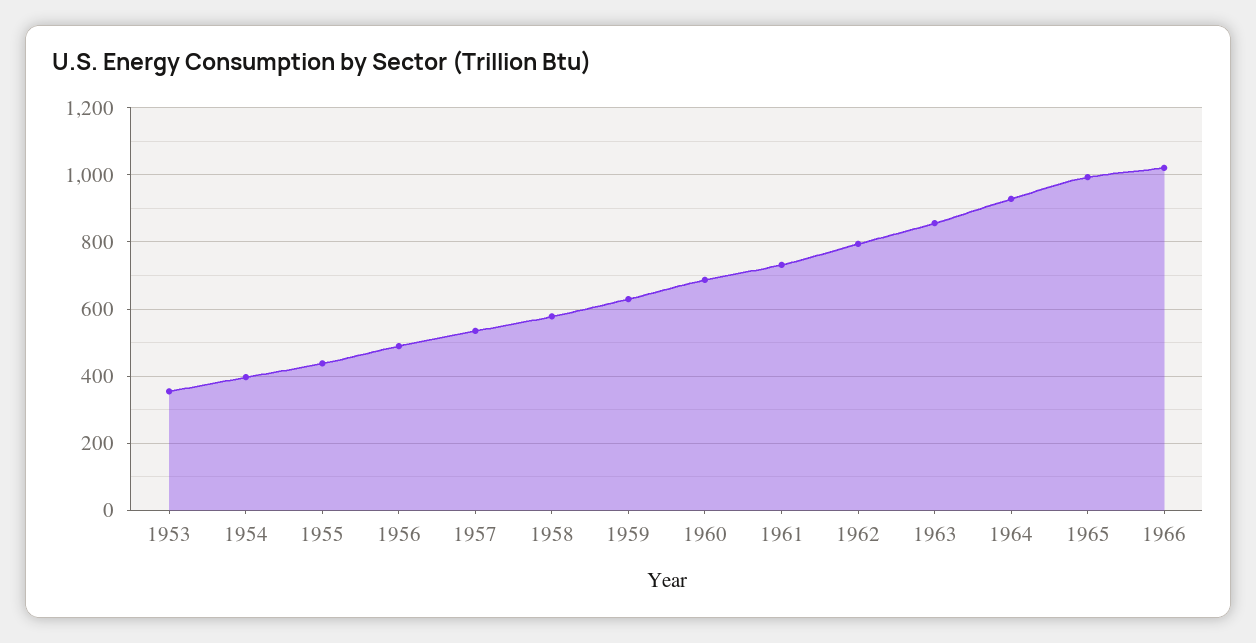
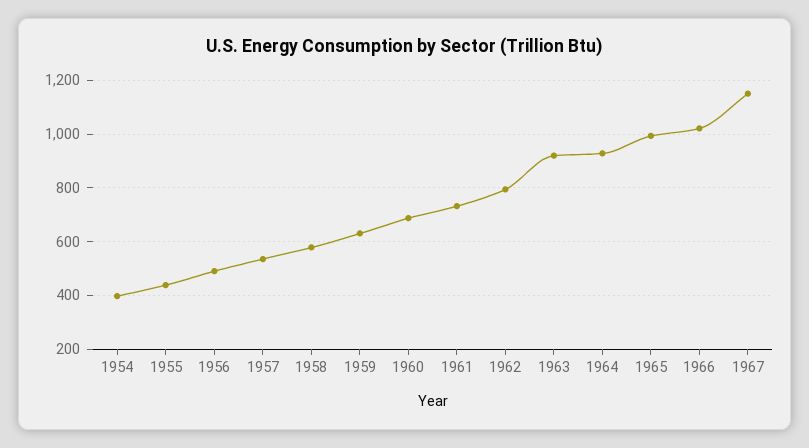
1953: 360 -> none
1963: 860 -> 925
1967: none -> 1150

